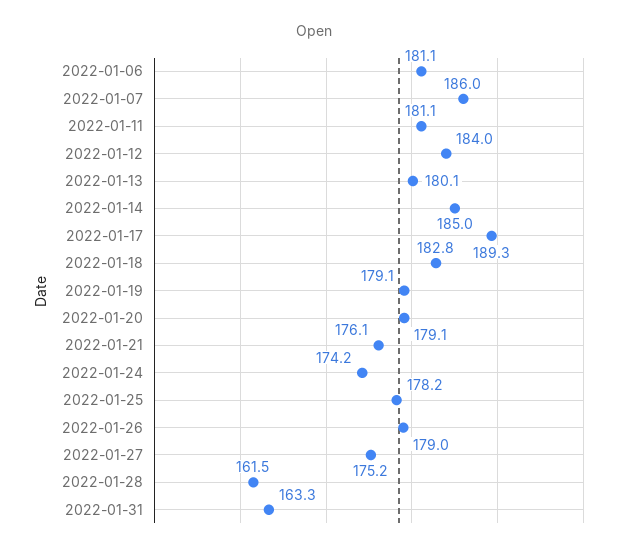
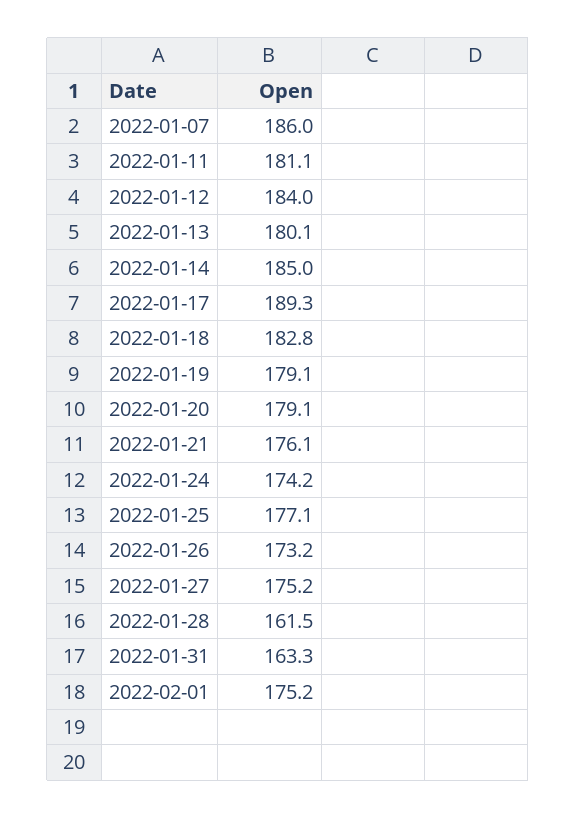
2022-01-06: 181.1 -> none
2022-01-25: 178.2 -> 177.1
2022-01-26: 179 -> 173.2
2022-02-01: none -> 175.2

